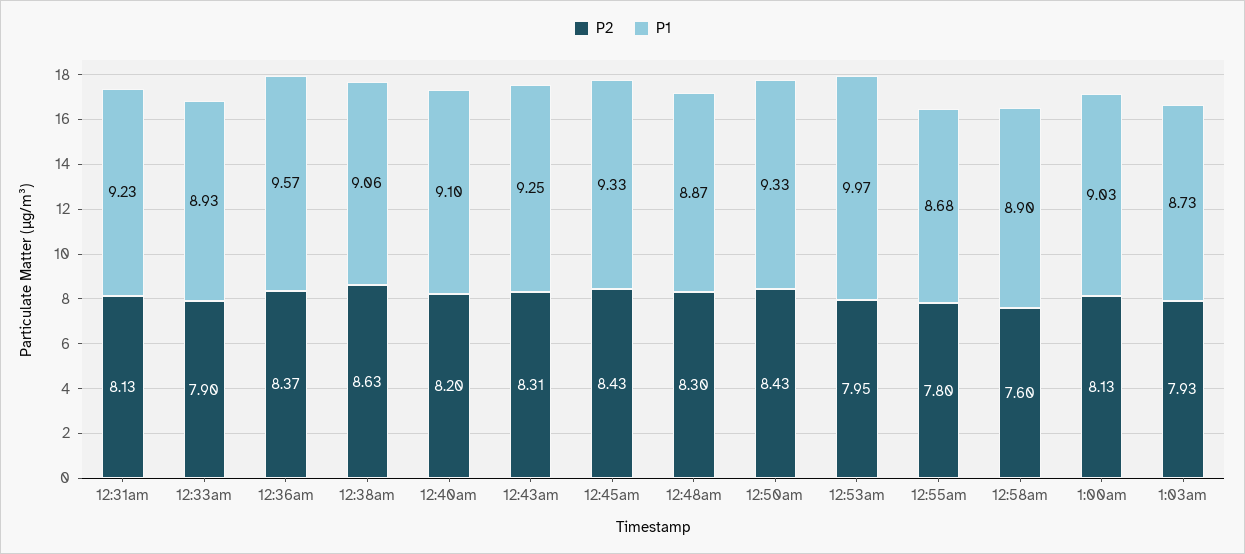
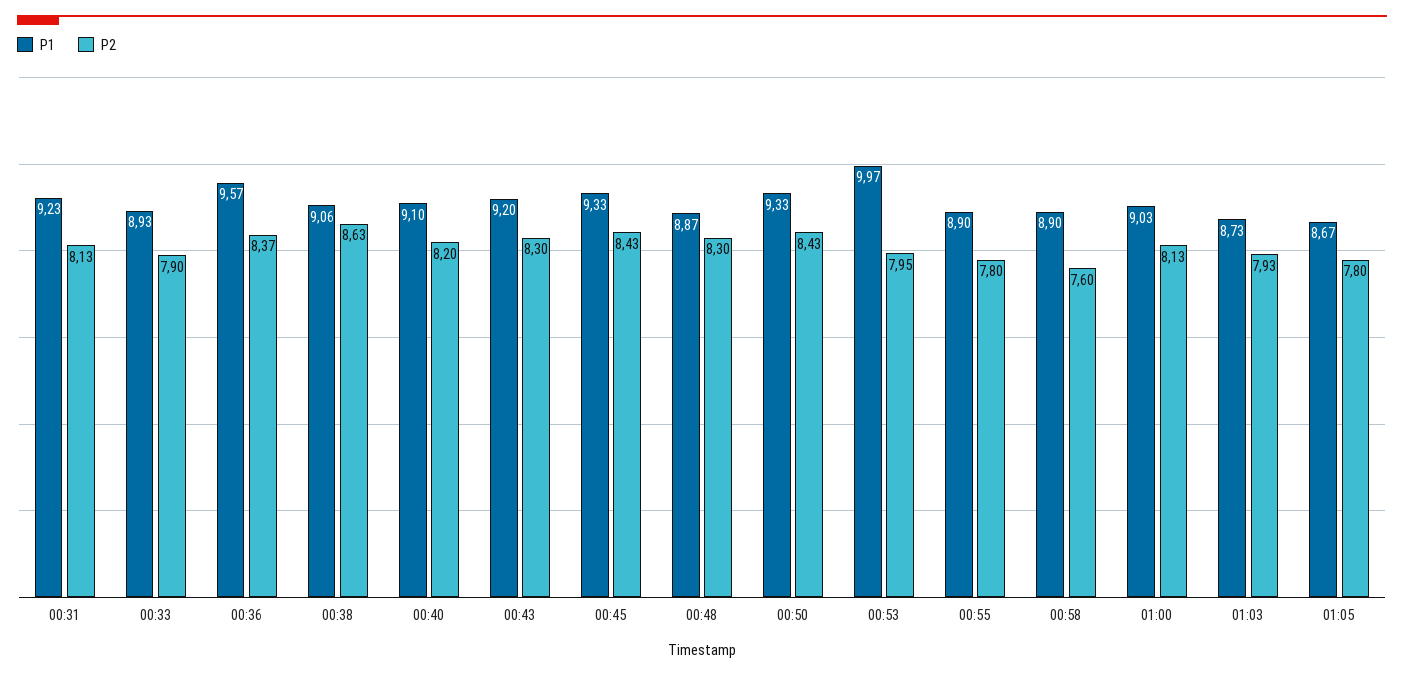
P2, 12:43am: 8.31 -> 8.3
P1, 12:43am: 9.25 -> 9.2
P1, 12:55am: 8.68 -> 8.9
P1, 01:05: none -> 8.67
P2, 01:05: none -> 7.8

